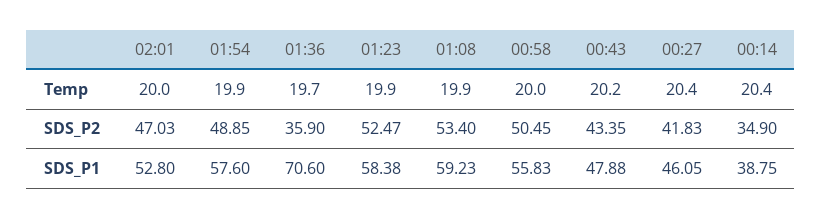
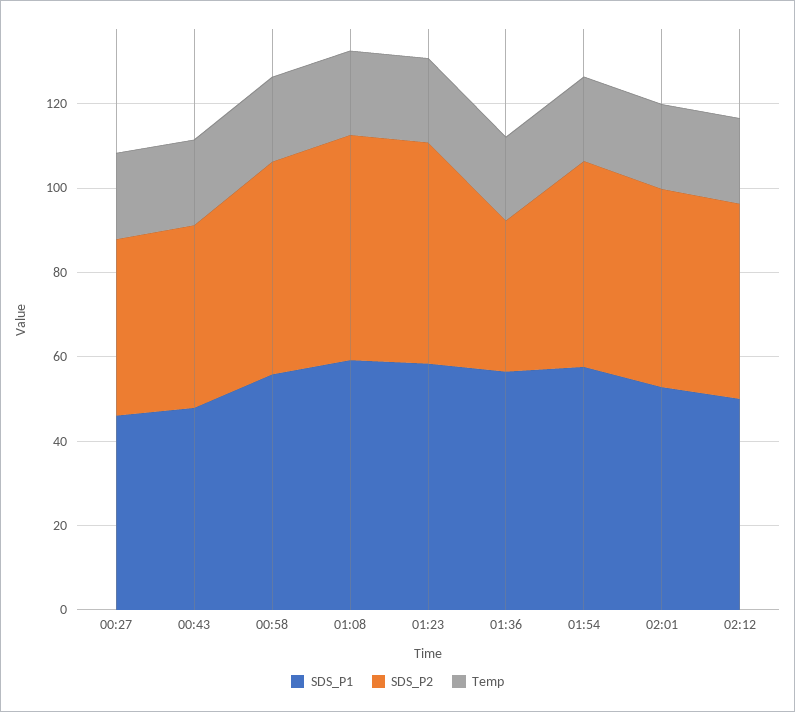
Temp, 00:14: 20.4 -> none
SDS_P2, 00:14: 34.9 -> none
SDS_P1, 01:36: 70.6 -> 55
SDS_P1, 00:14: 38.75 -> none
SDS_P1, 02:12: none -> 50
SDS_P2, 02:12: none -> 45
Temp, 02:12: none -> 20

